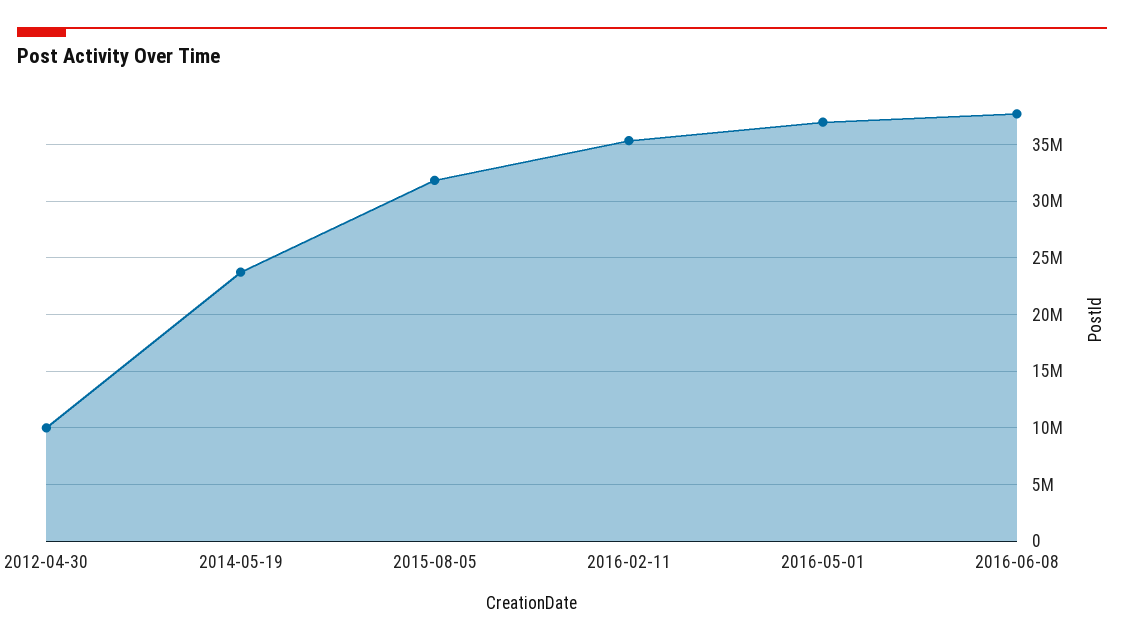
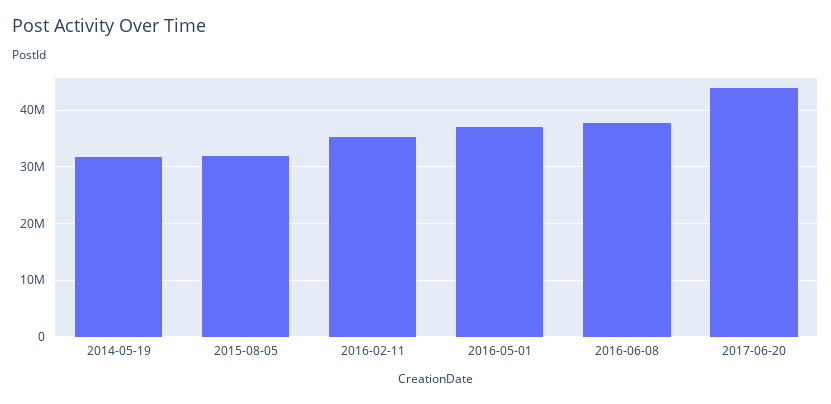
2012-04-30: 10000000 -> none
2014-05-19: 24000000 -> 32000000
2017-06-20: none -> 44000000

